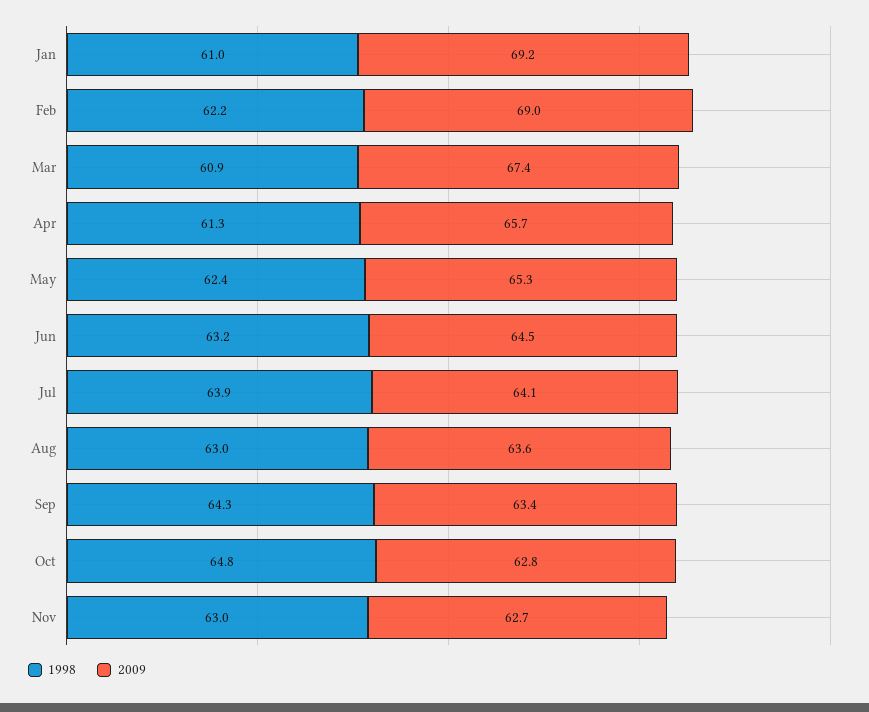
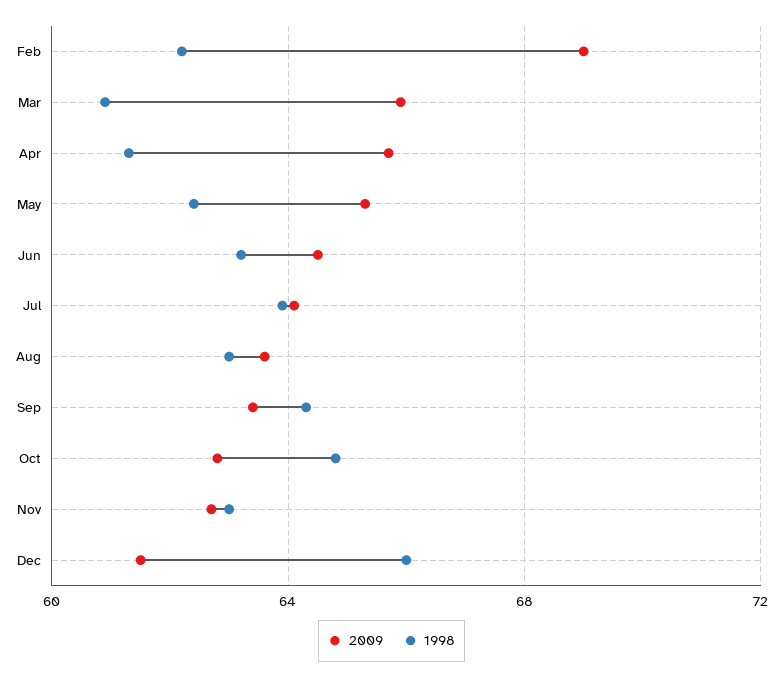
1998, Jan: 61 -> none
2009, Jan: 69.2 -> none
2009, Mar: 67.4 -> 66
2009, Dec: none -> 61.5
1998, Dec: none -> 66

